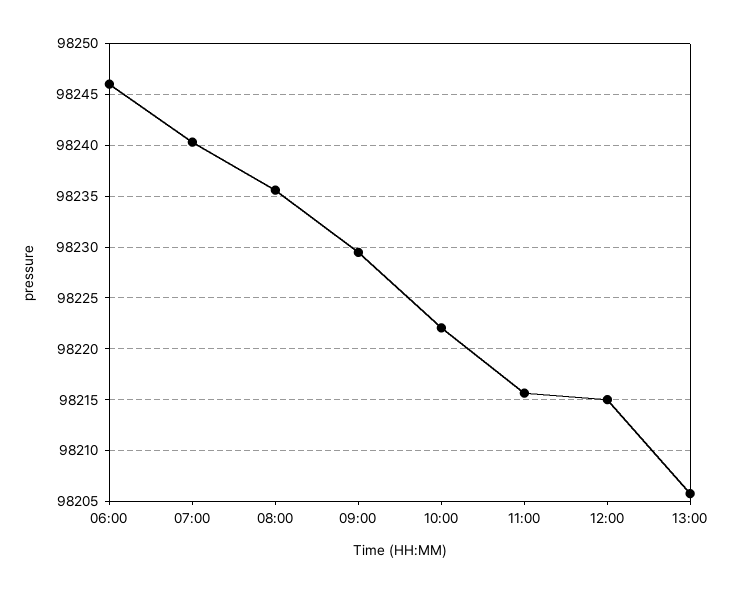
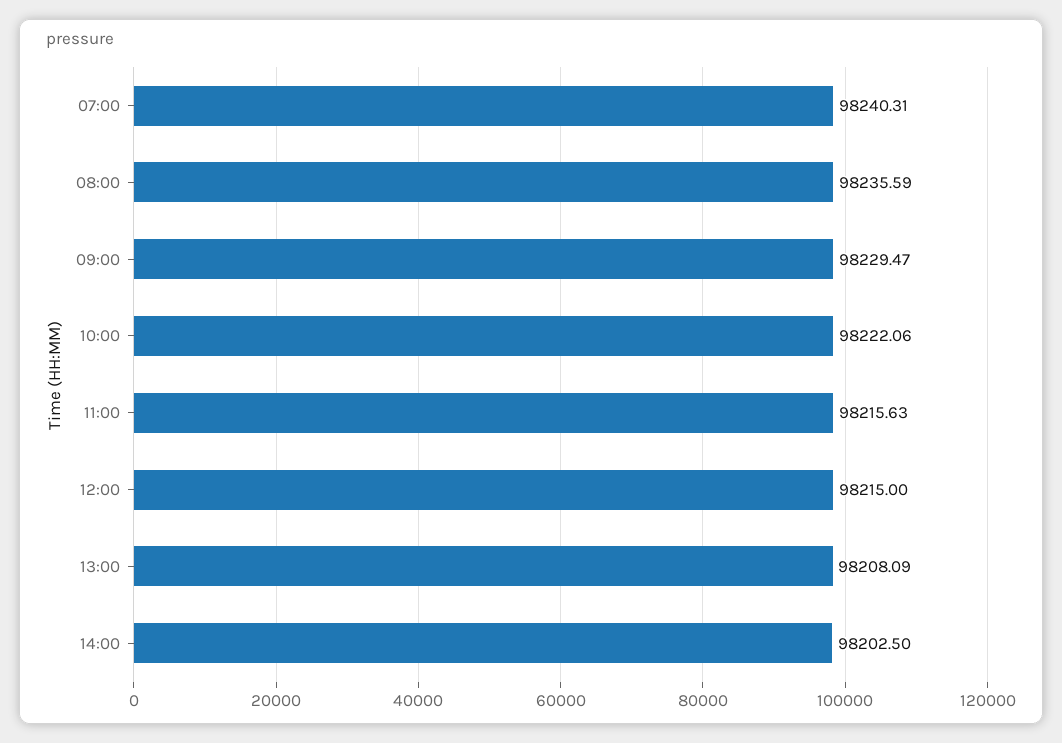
06:00: 98246 -> none
13:00: 98206 -> 98208.09
14:00: none -> 98202.5

